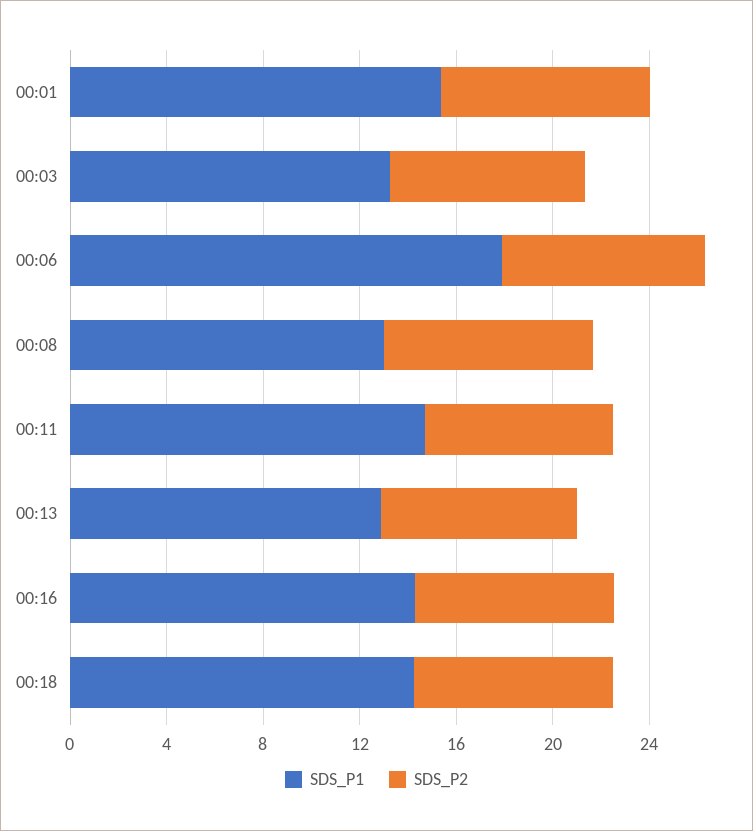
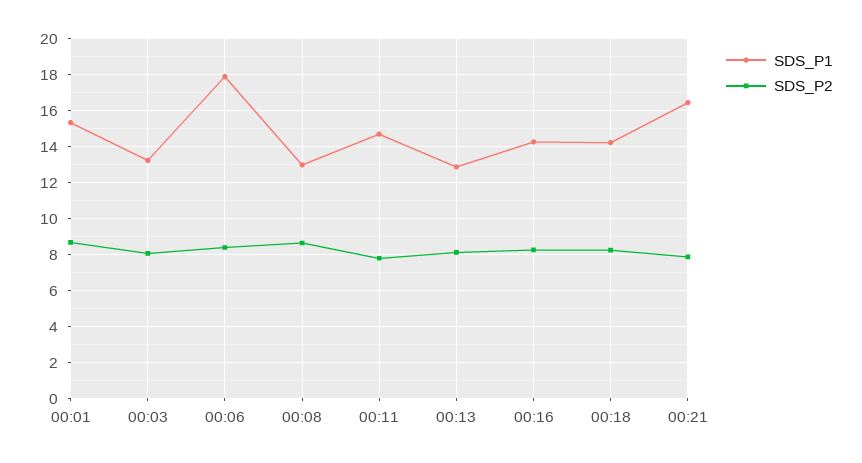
SDS_P1, 00:21: none -> 16.5
SDS_P2, 00:21: none -> 8

